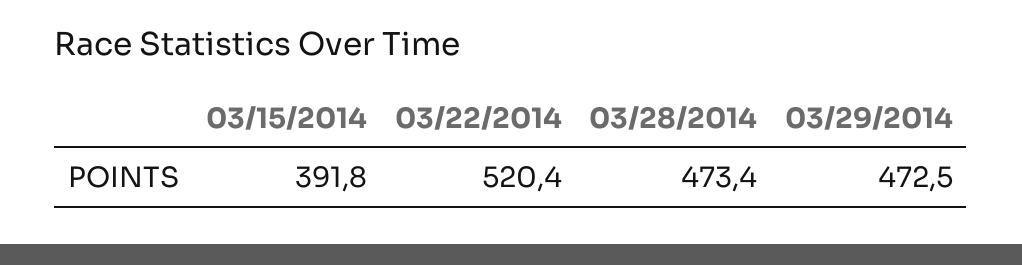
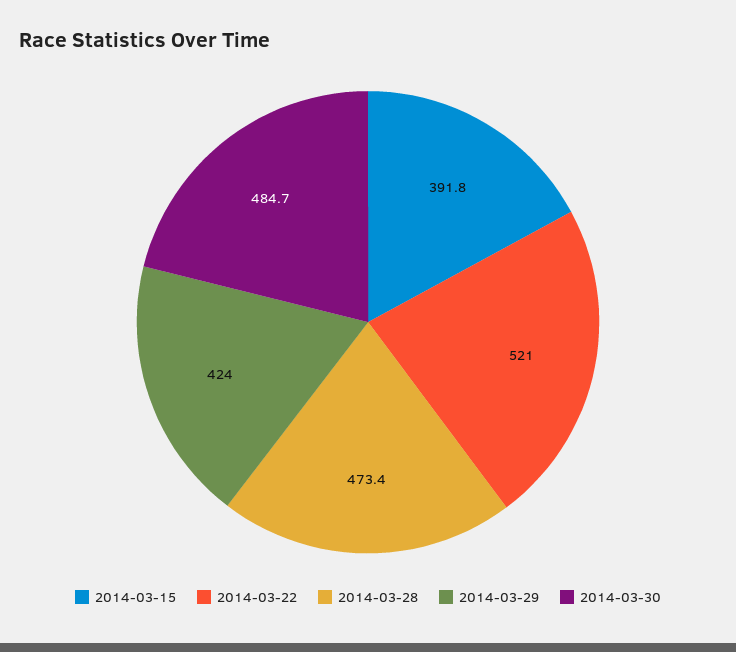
03/22/2014: 520.4 -> 521
03/29/2014: 472.5 -> 424
2014-03-30: none -> 484.7

